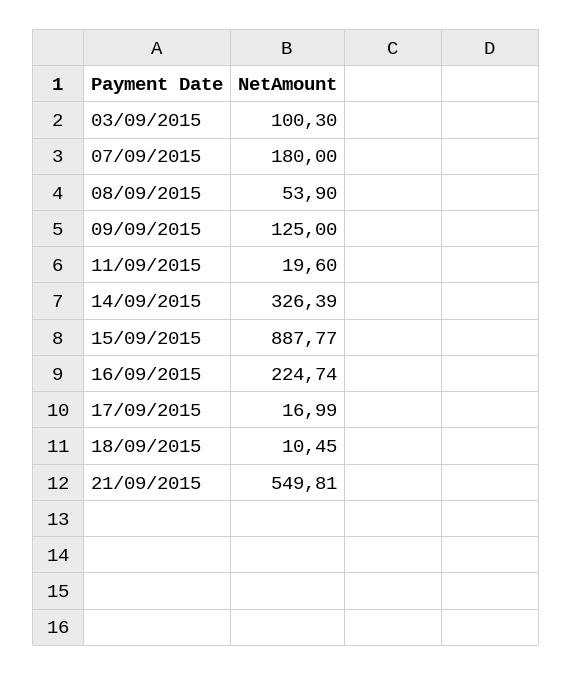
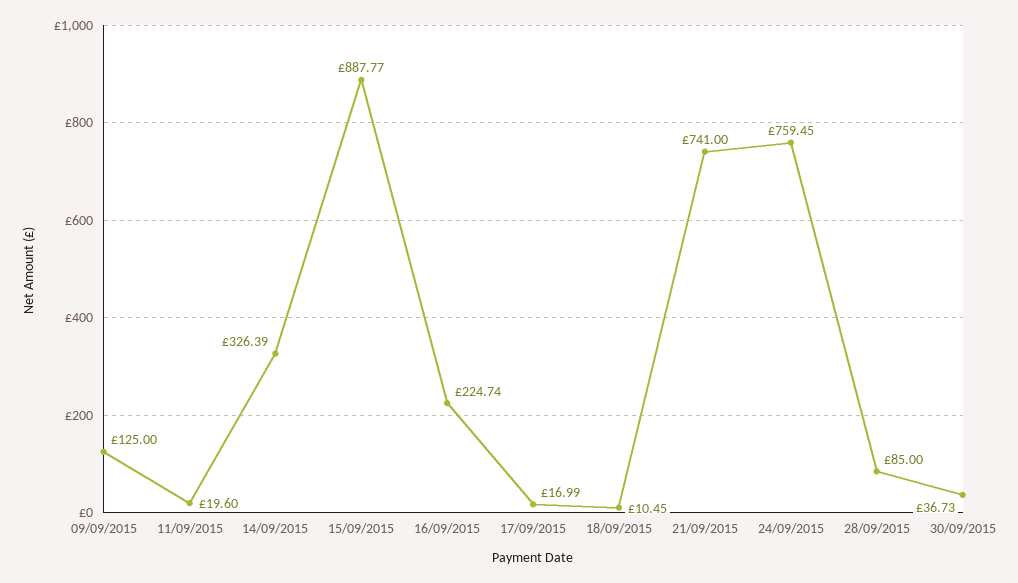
03/09/2015: 100.3 -> none
07/09/2015: 180 -> none
08/09/2015: 53.9 -> none
21/09/2015: 549.81 -> 741
24/09/2015: none -> 759.45
28/09/2015: none -> 85
30/09/2015: none -> 36.73

